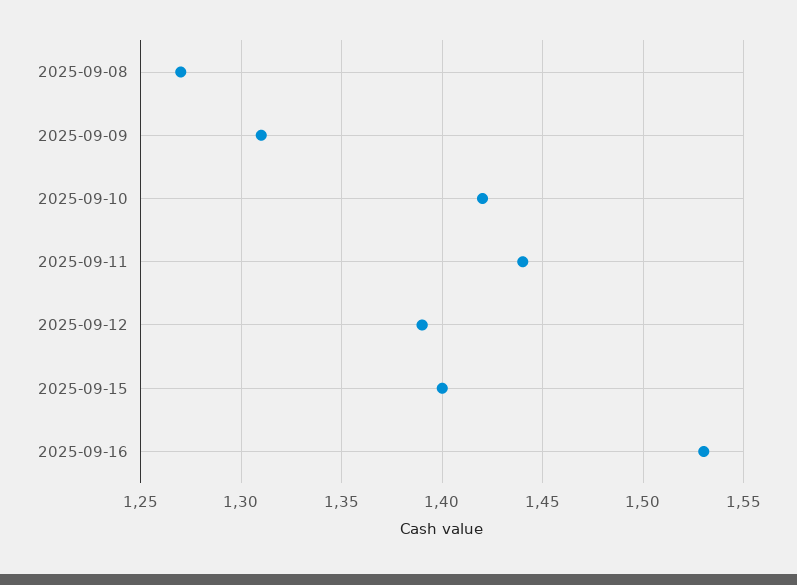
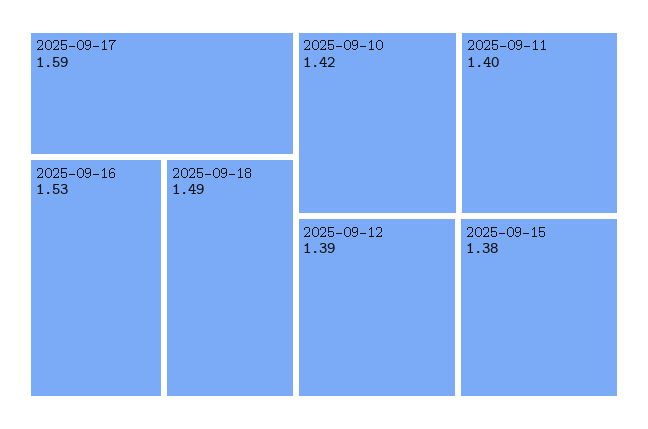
2025-09-08: 1.27 -> none
2025-09-09: 1.31 -> none
2025-09-11: 1.44 -> 1.4
2025-09-15: 1.4 -> 1.38
2025-09-17: none -> 1.59
2025-09-18: none -> 1.49

